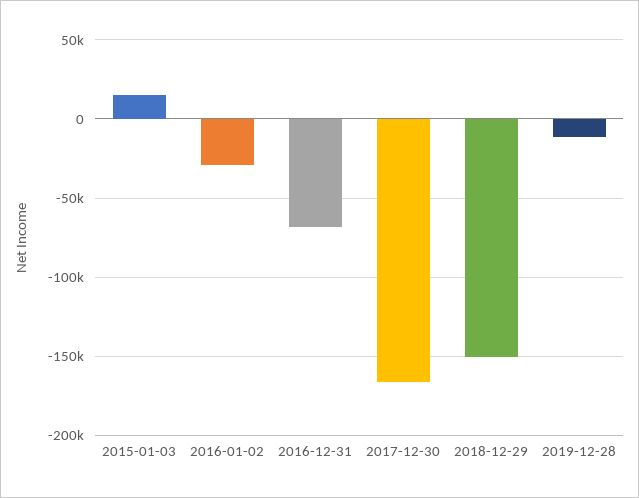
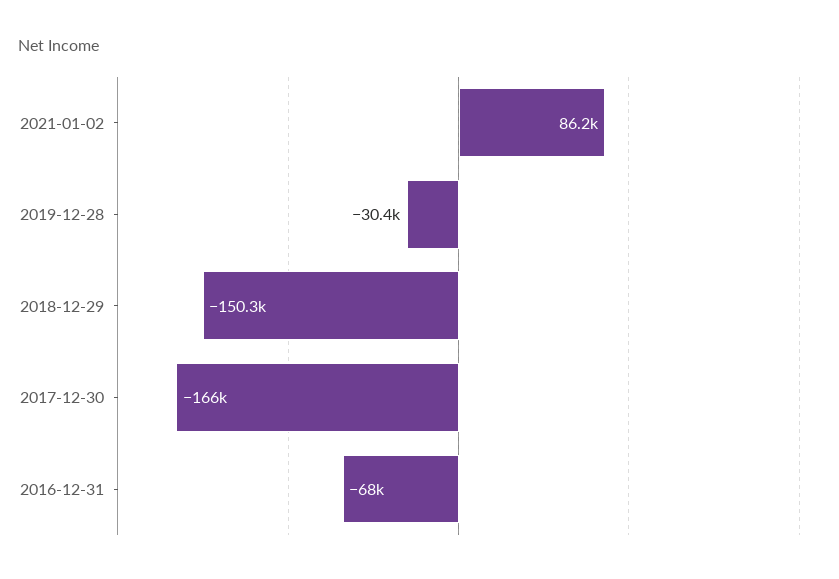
2015-01-03: 15000 -> none
2016-01-02: -30000 -> none
2019-12-28: -10000 -> -30400
2021-01-02: none -> 86200

